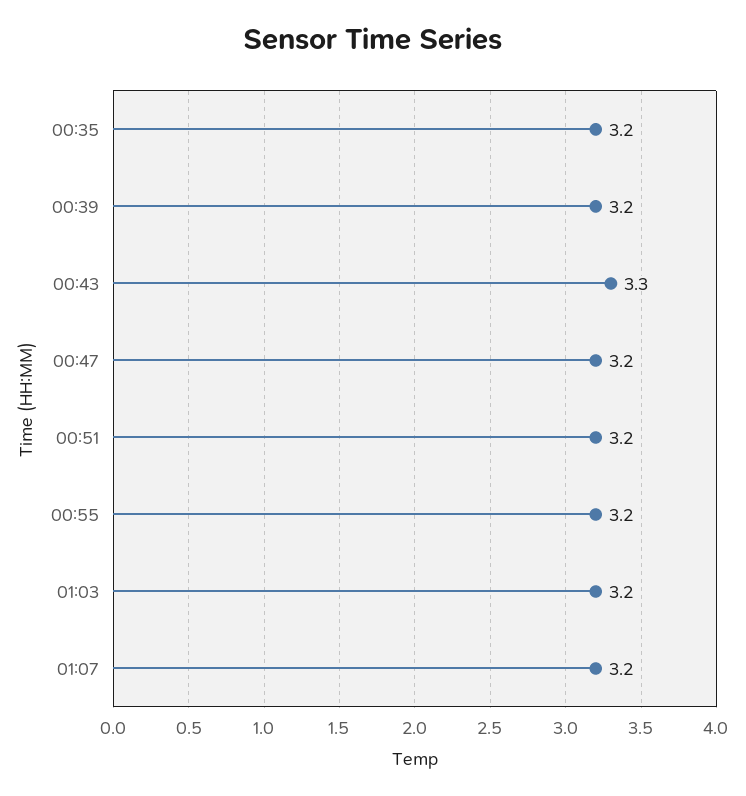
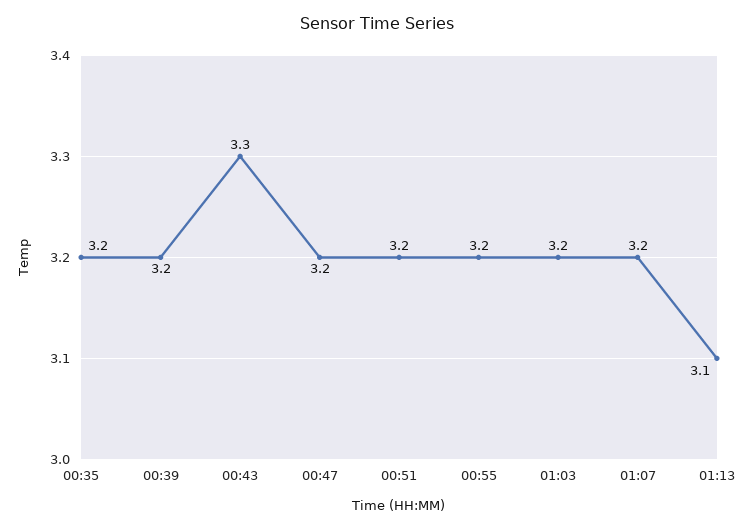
01:13: none -> 3.1

